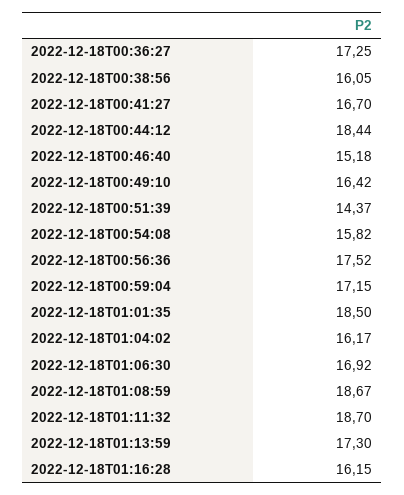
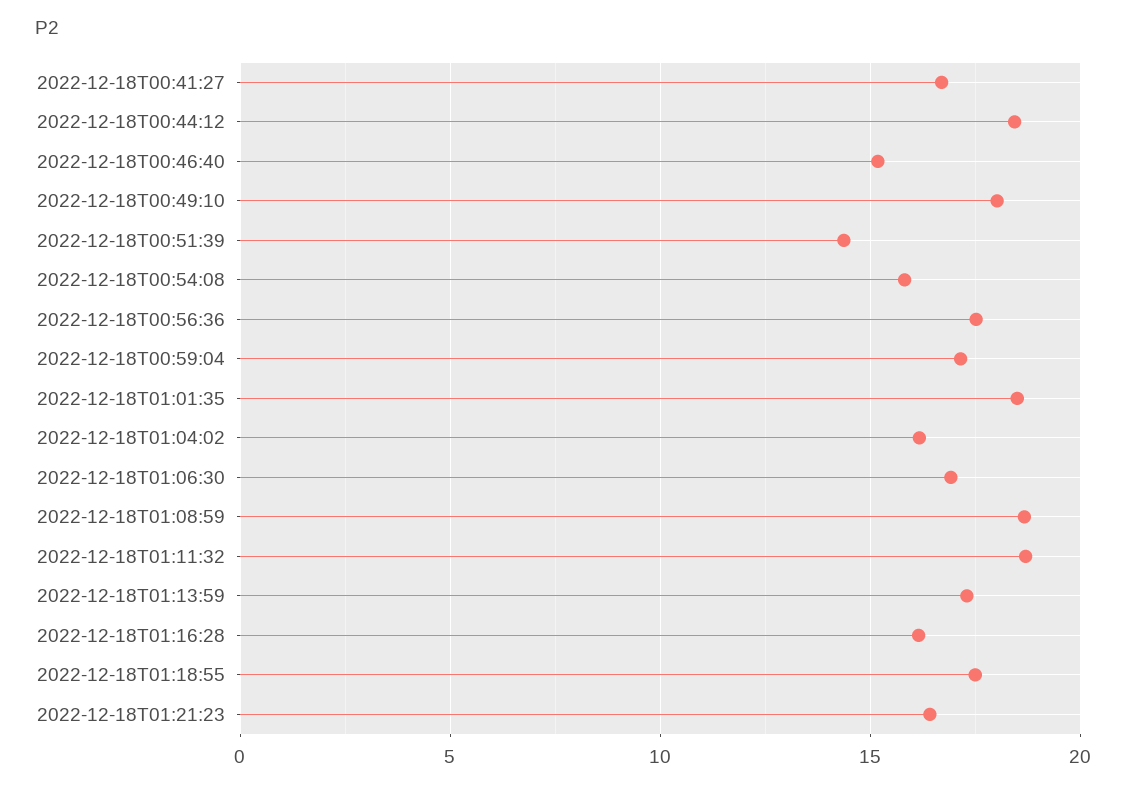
2022-12-18T00:36:27: 17.25 -> none
2022-12-18T00:38:56: 16.05 -> none
2022-12-18T00:49:10: 16.42 -> 18
2022-12-18T01:18:55: none -> 17.5
2022-12-18T01:21:23: none -> 16.5

